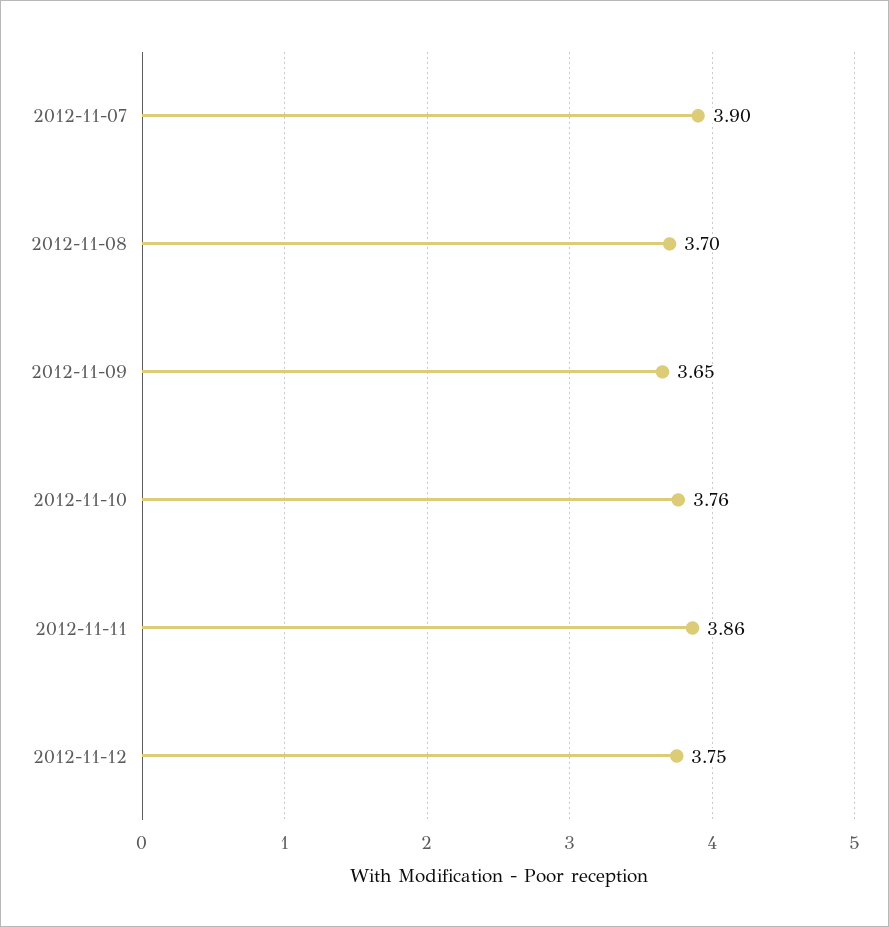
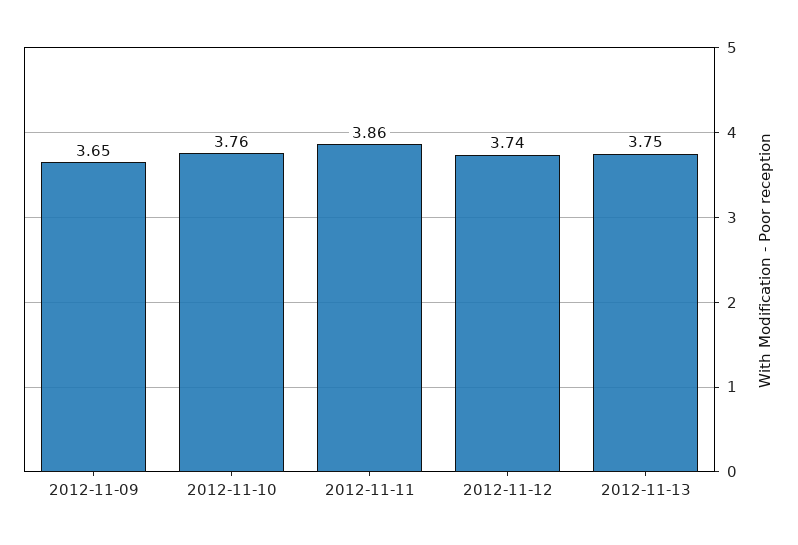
2012-11-07: 3.9 -> none
2012-11-08: 3.7 -> none
2012-11-12: 3.75 -> 3.74
2012-11-13: none -> 3.75

